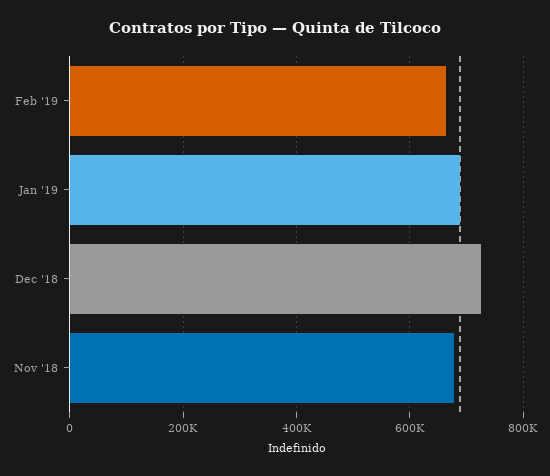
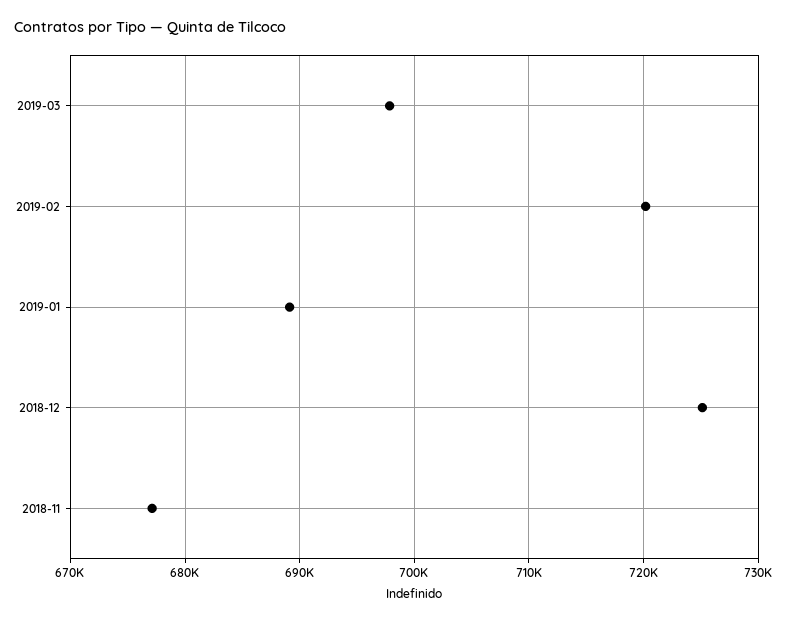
Feb '19: 660000 -> 720000
2019-03: none -> 698000

